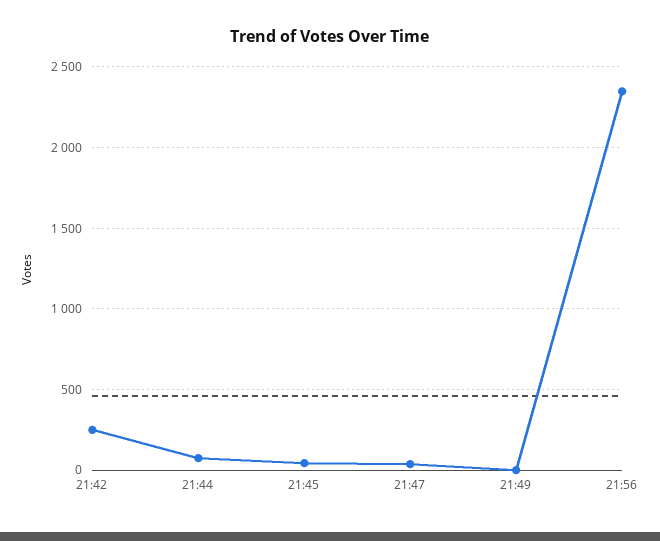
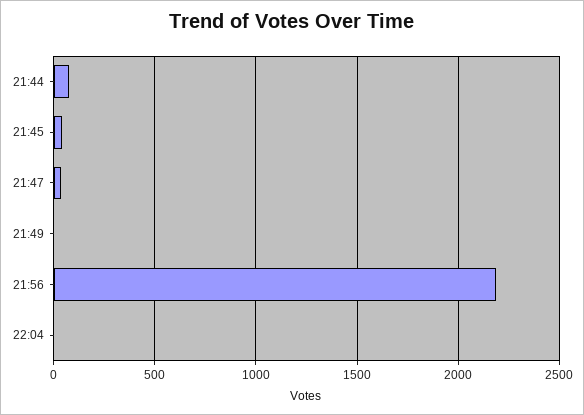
21:42: 250 -> none
21:56: 2350 -> 2200
22:04: none -> 0

